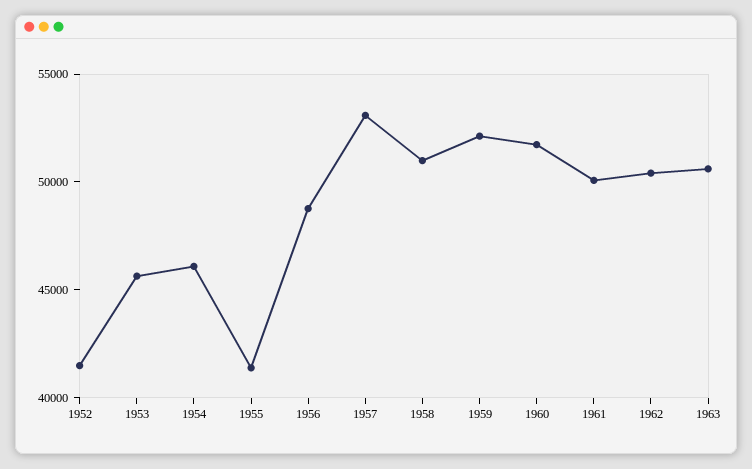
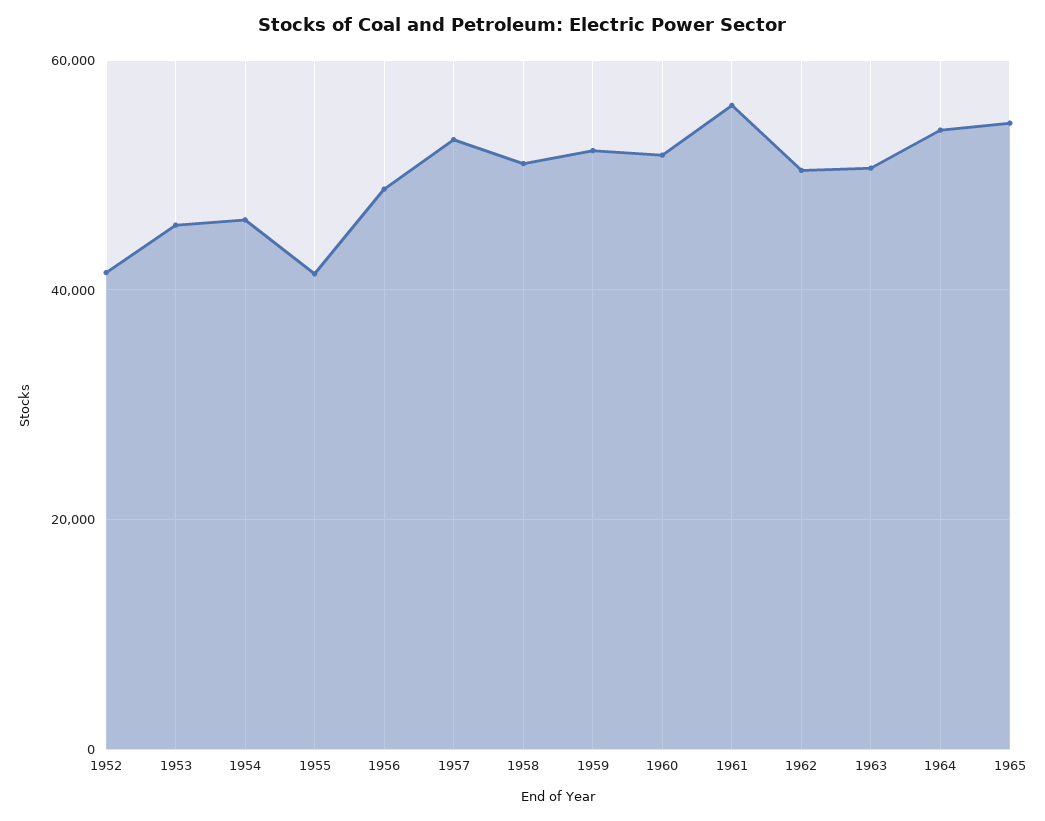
1961: 50000 -> 56000
1964: none -> 54000
1965: none -> 54000

